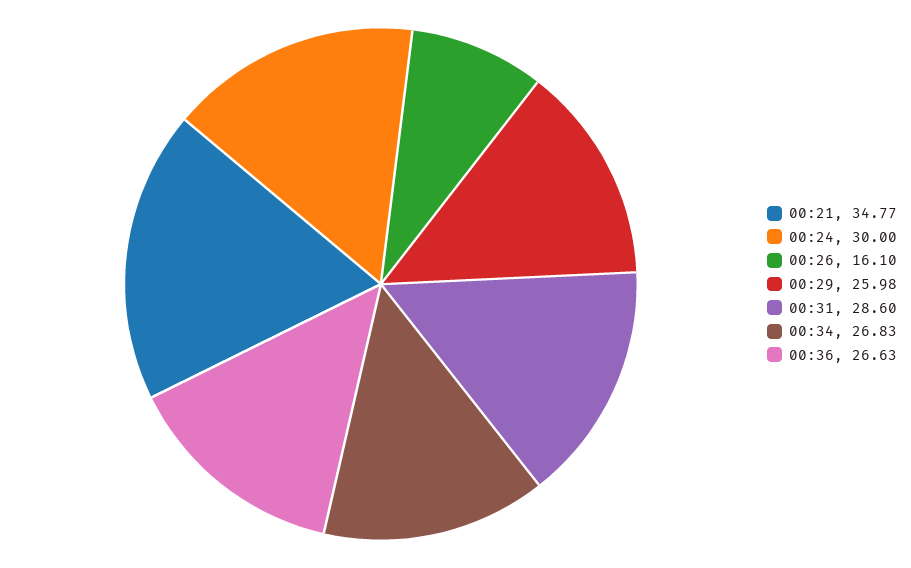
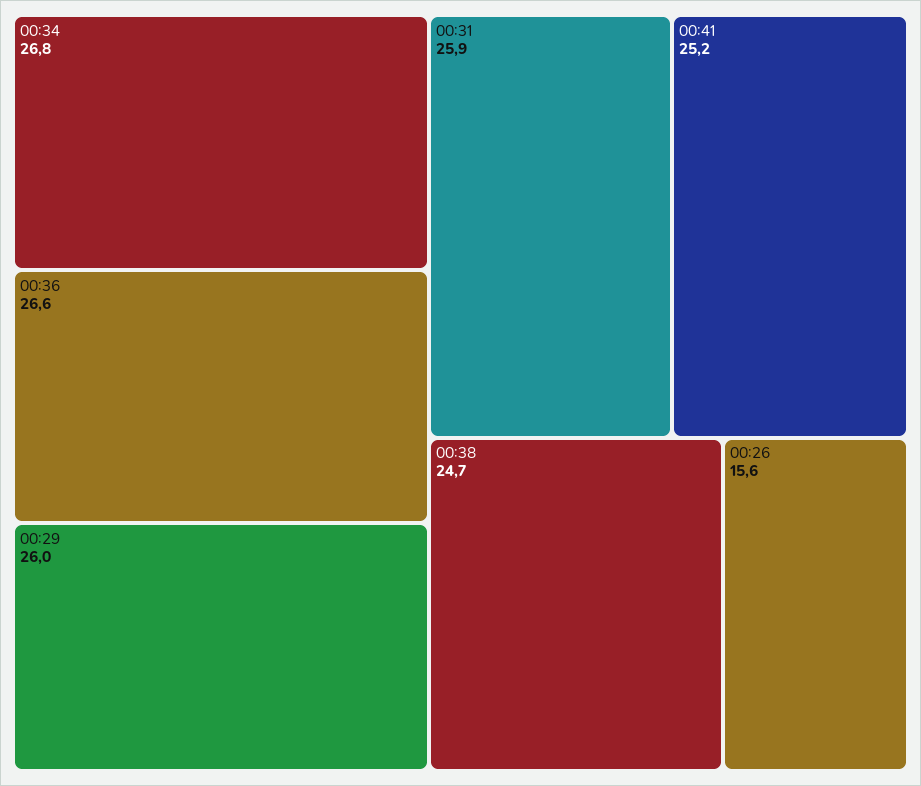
00:21: 34.77 -> none
00:24: 30 -> none
00:26: 16.1 -> 15.6
00:31: 28.6 -> 25.9
00:41: none -> 25.2
00:38: none -> 24.7

